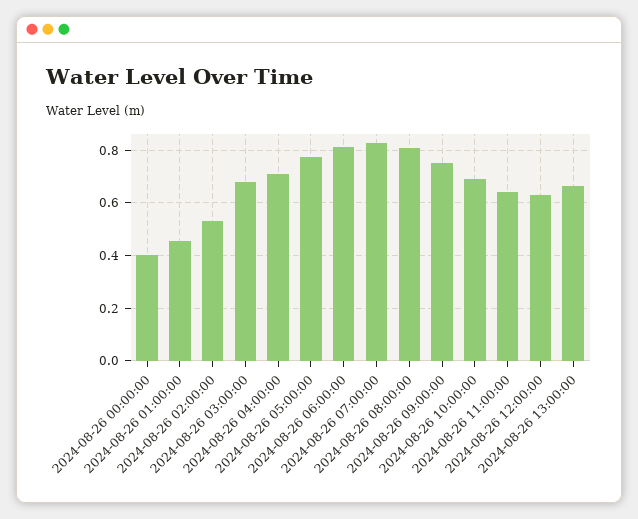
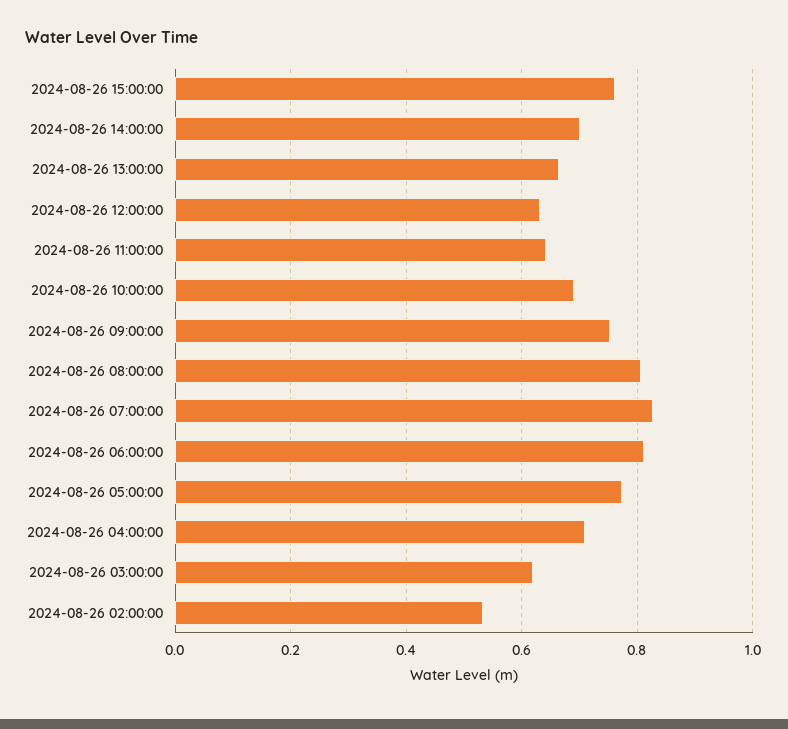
2024-08-26 00:00:00: 0.4 -> none
2024-08-26 01:00:00: 0.45 -> none
2024-08-26 03:00:00: 0.675 -> 0.62
2024-08-26 15:00:00: none -> 0.76
2024-08-26 14:00:00: none -> 0.7

